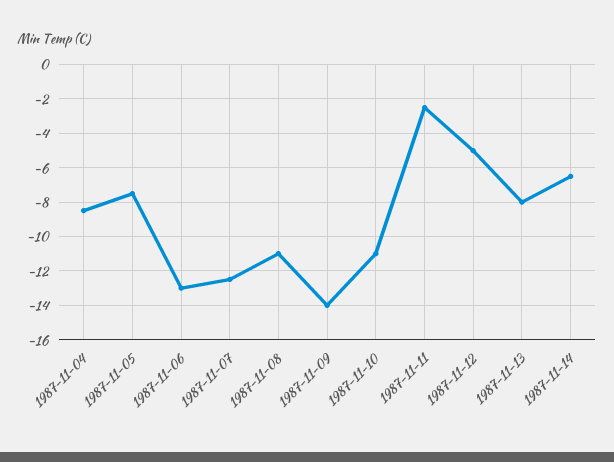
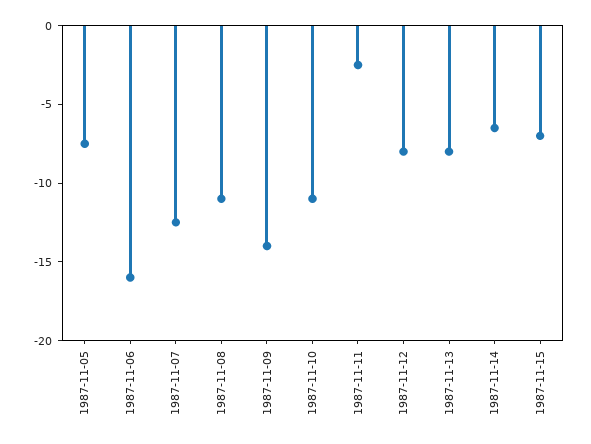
1987-11-04: -8.5 -> none
1987-11-06: -13 -> -16
1987-11-12: -5 -> -8
1987-11-15: none -> -7

